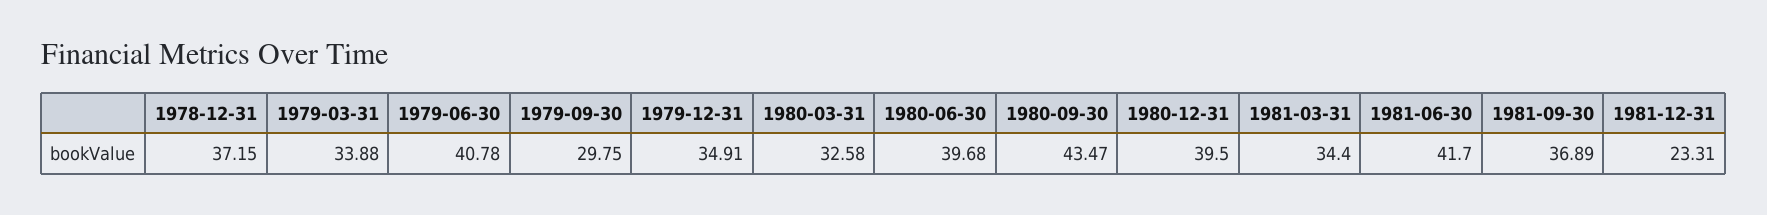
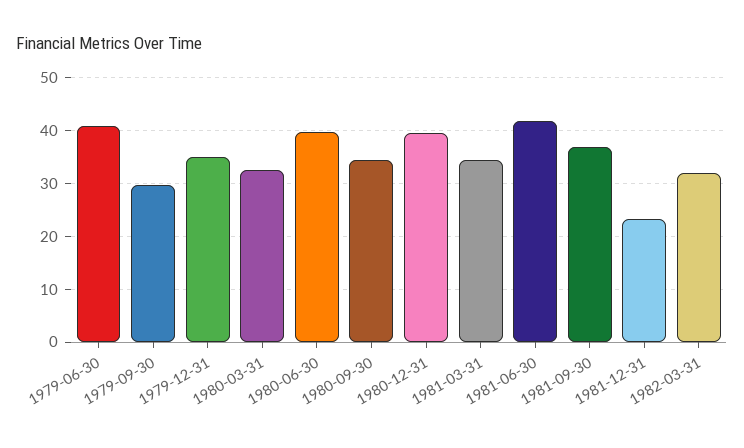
1978-12-31: 37.15 -> none
1979-03-31: 33.88 -> none
1980-09-30: 43.47 -> 34
1982-03-31: none -> 32

